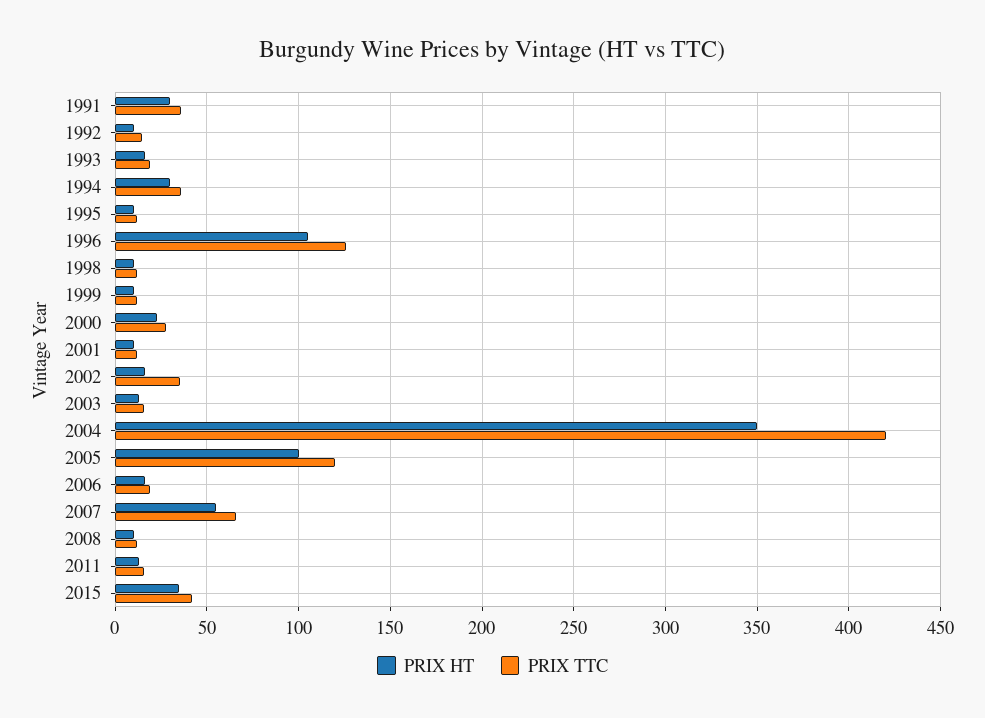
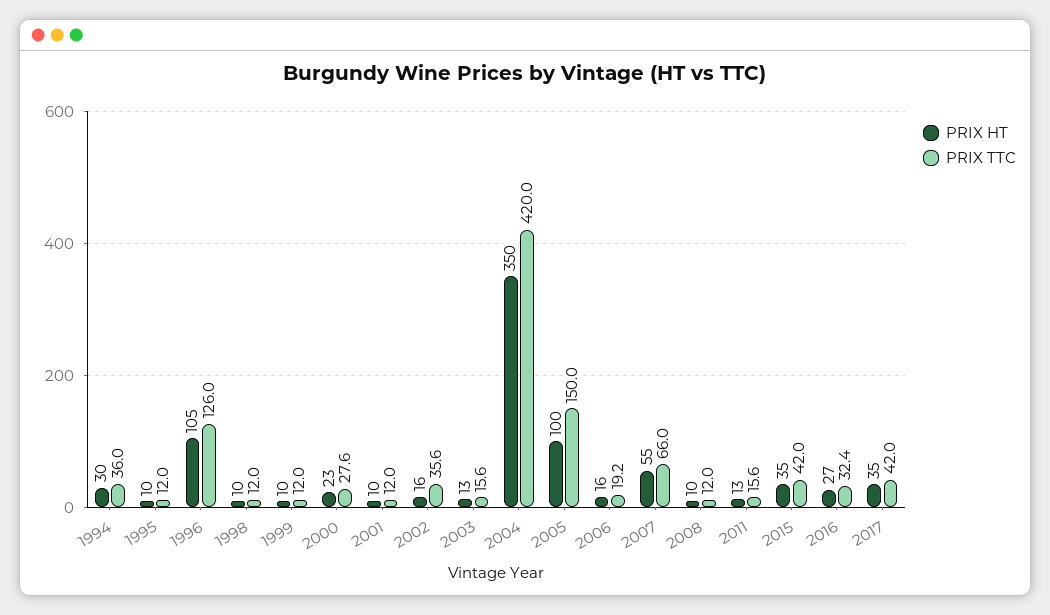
PRIX HT, 1991: 30 -> none
PRIX TTC, 1991: 35 -> none
PRIX HT, 1992: 10 -> none
PRIX TTC, 1992: 15 -> none
PRIX HT, 1993: 15 -> none
PRIX TTC, 1993: 20 -> none
PRIX TTC, 2005: 120 -> 150
PRIX HT, 2016: none -> 27
PRIX TTC, 2016: none -> 32.4
PRIX HT, 2017: none -> 35
PRIX TTC, 2017: none -> 42

